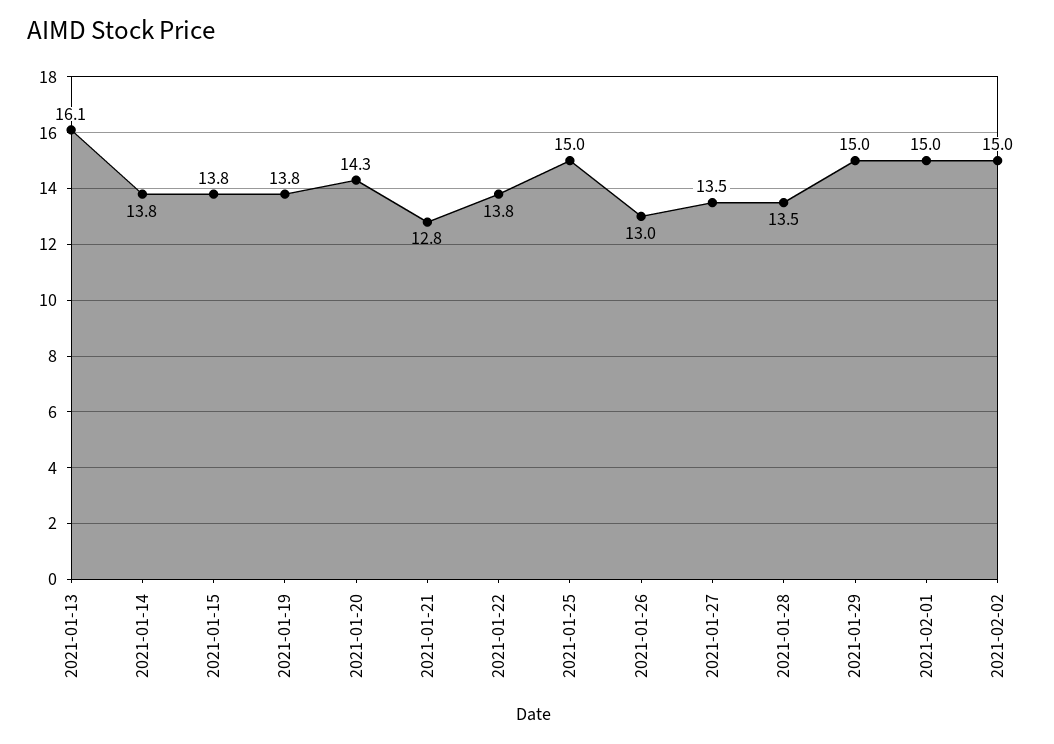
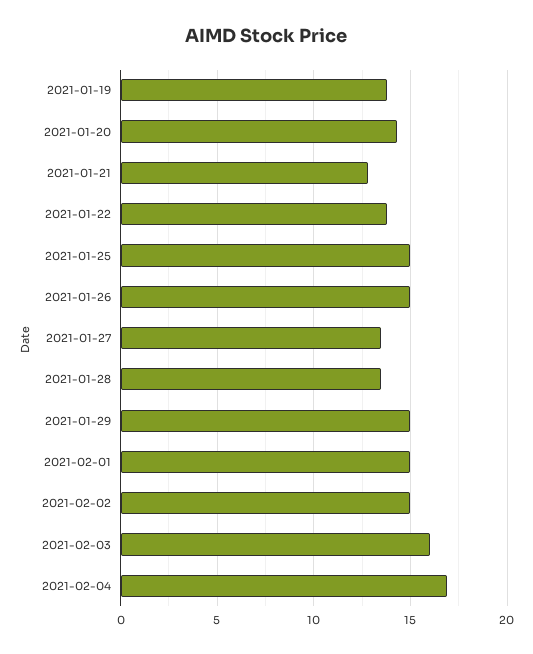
2021-01-13: 16.1 -> none
2021-01-14: 13.8 -> none
2021-01-15: 13.8 -> none
2021-01-26: 13 -> 15
2021-02-03: none -> 16
2021-02-04: none -> 17

